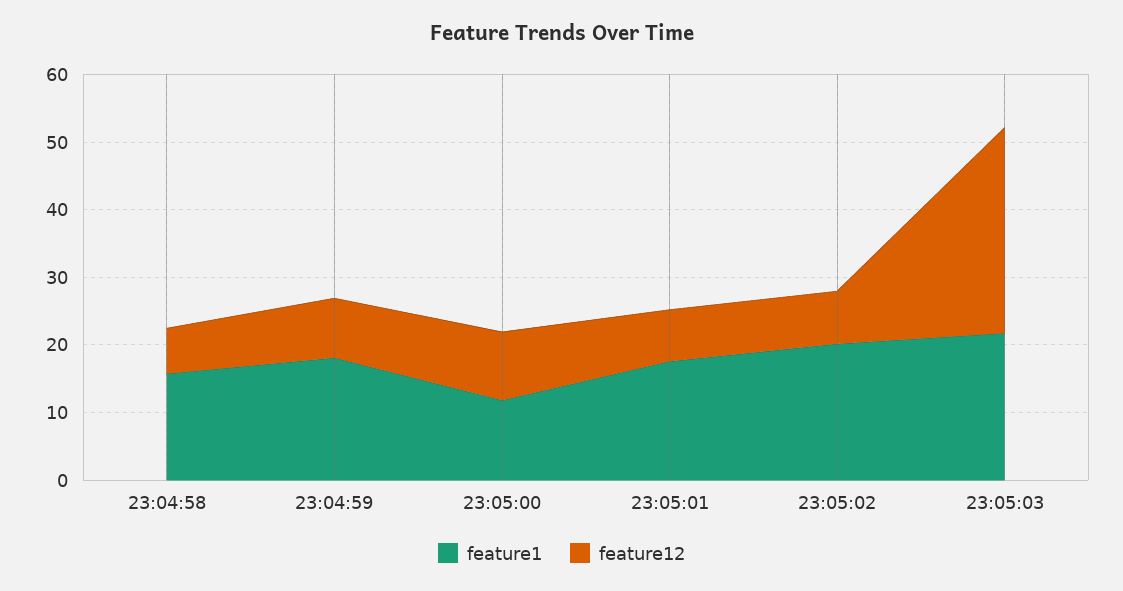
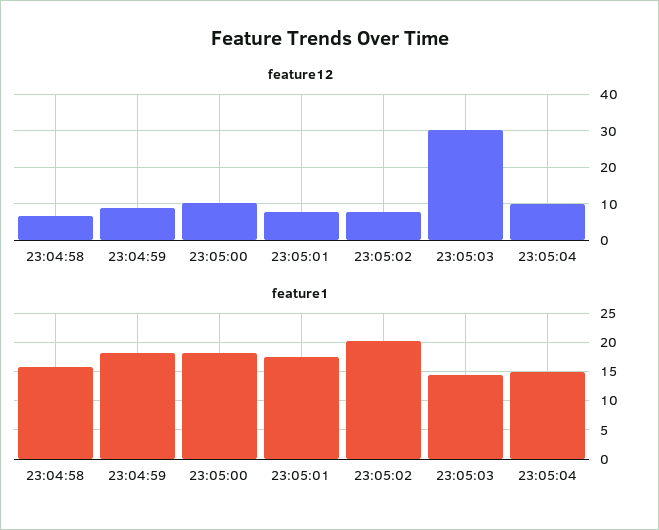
feature1, 23:05:00: 12 -> 17.5
feature1, 23:05:03: 22 -> 15
feature12, 23:05:04: none -> 10
feature1, 23:05:04: none -> 15

